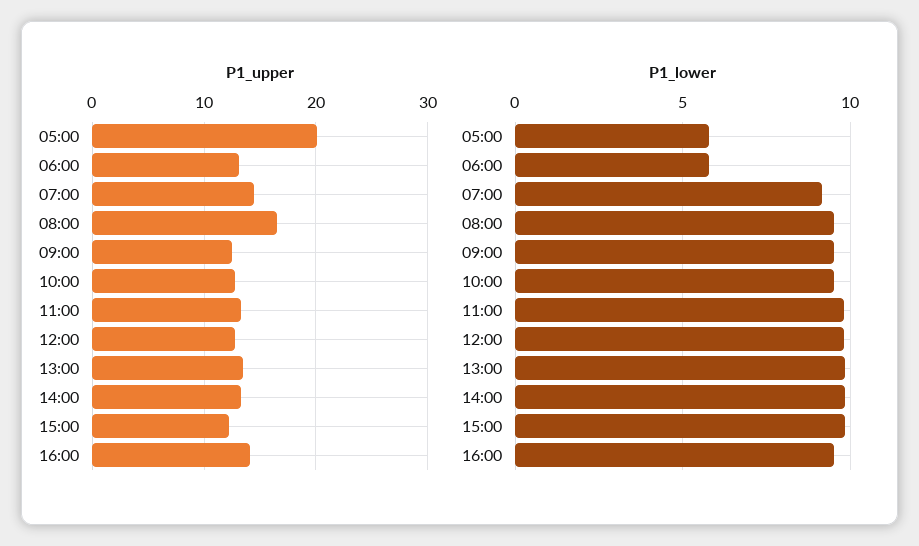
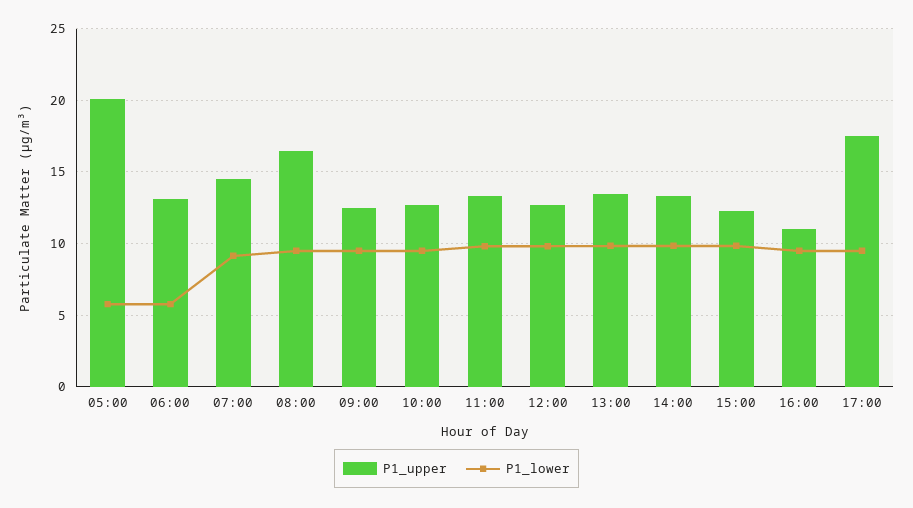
P1_upper, 16:00: 14 -> 11
P1_upper, 17:00: none -> 17.5
P1_lower, 17:00: none -> 9.5

